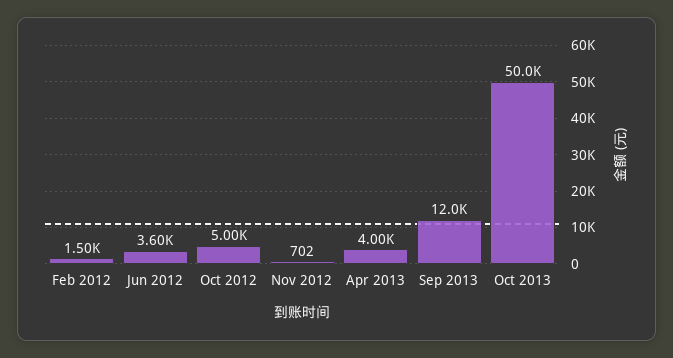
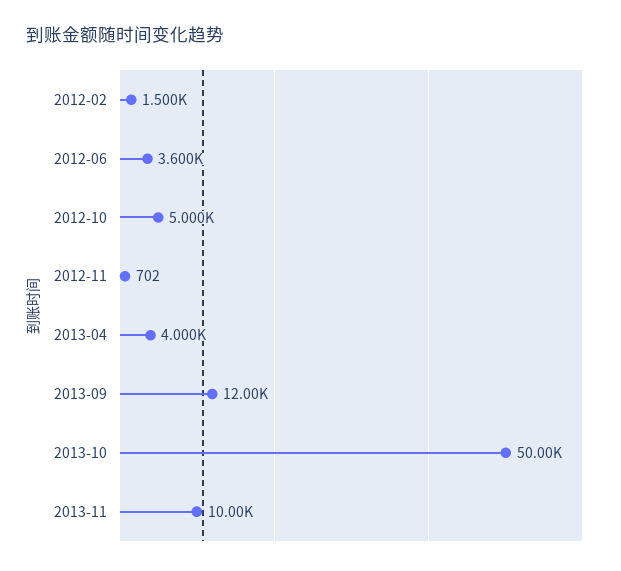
2013-11: none -> 10000

